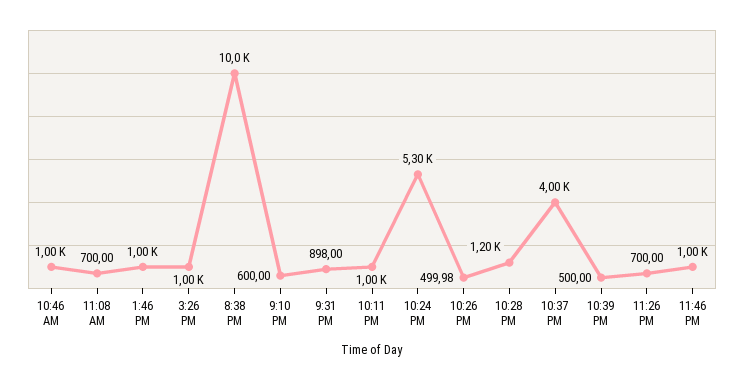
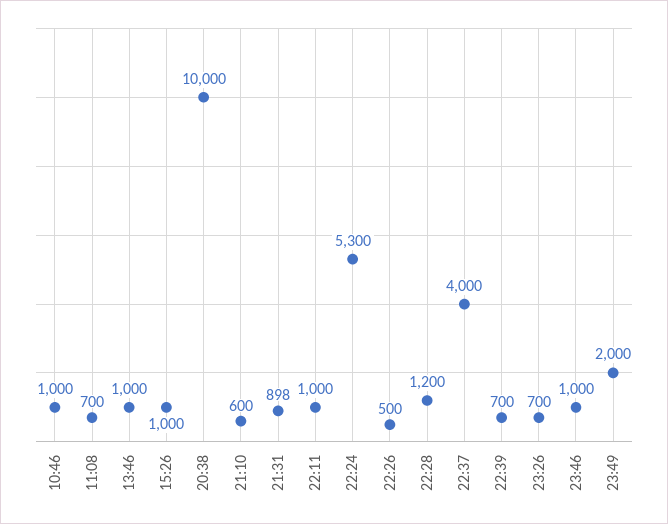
10:39 PM: 500 -> 700
23:49: none -> 2000

